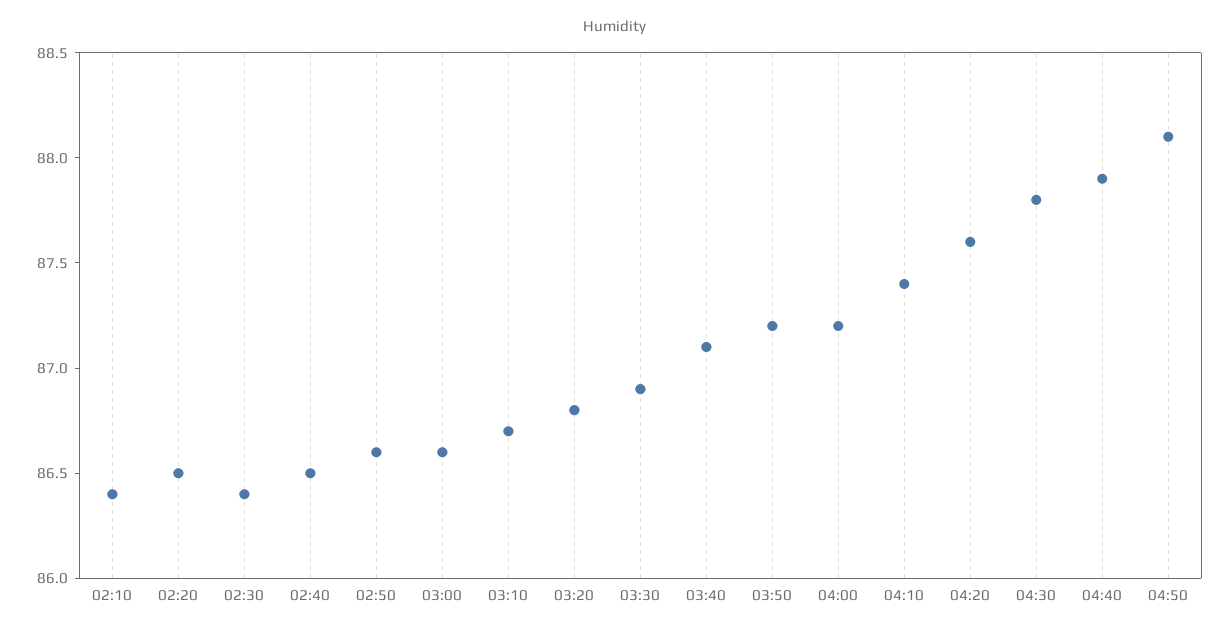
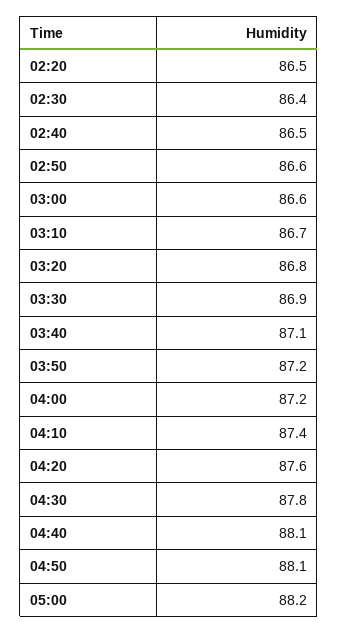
02:10: 86.4 -> none
04:40: 87.9 -> 88.1
05:00: none -> 88.2

